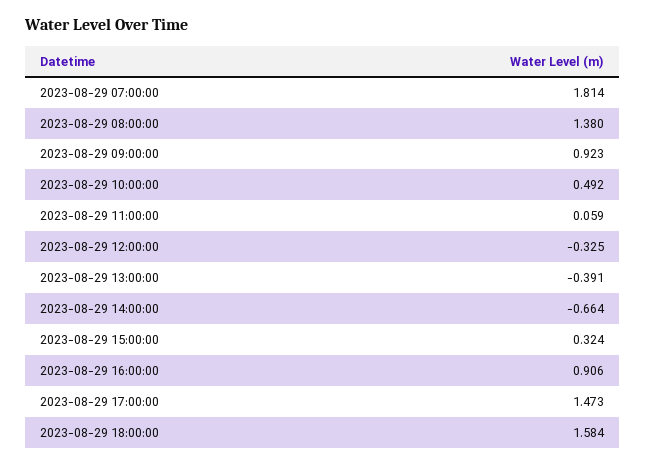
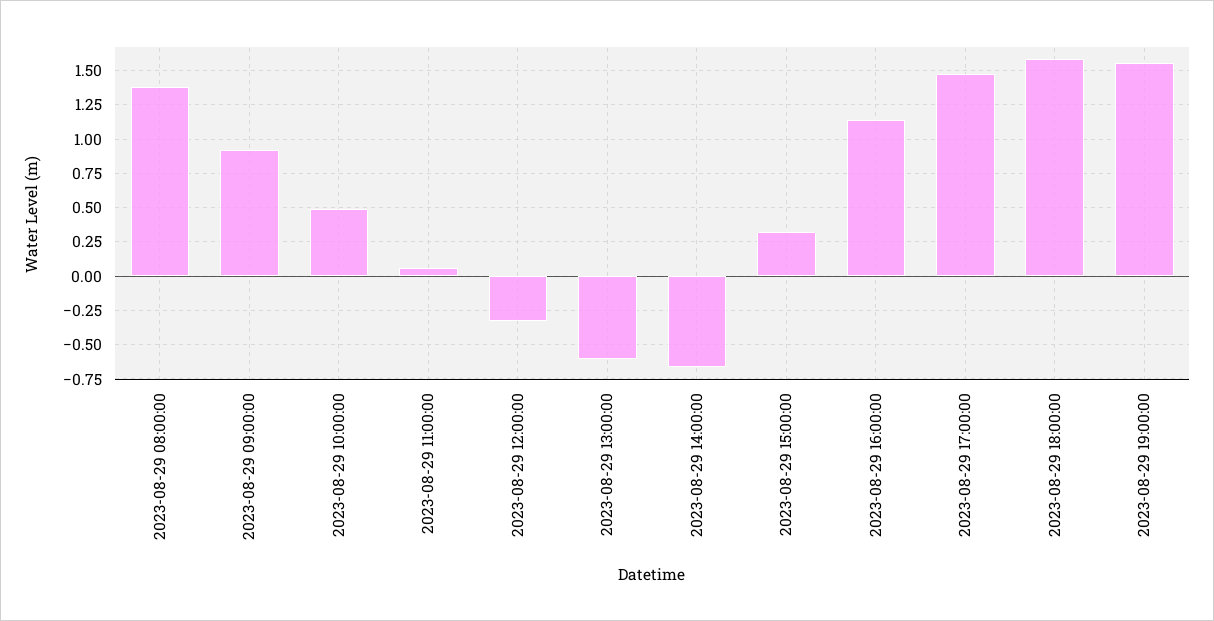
2023-08-29 07:00:00: 1.814 -> none
2023-08-29 13:00:00: -0.391 -> -0.6
2023-08-29 16:00:00: 0.906 -> 1.15
2023-08-29 19:00:00: none -> 1.55

